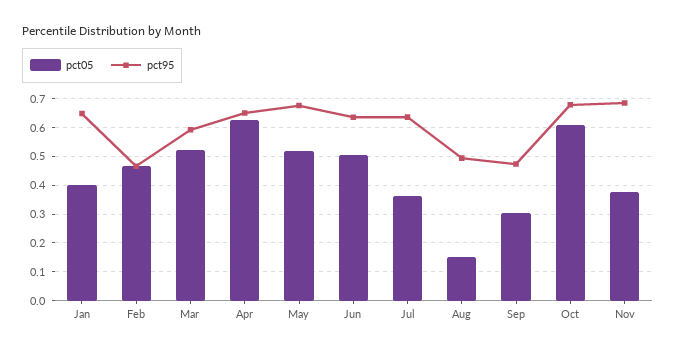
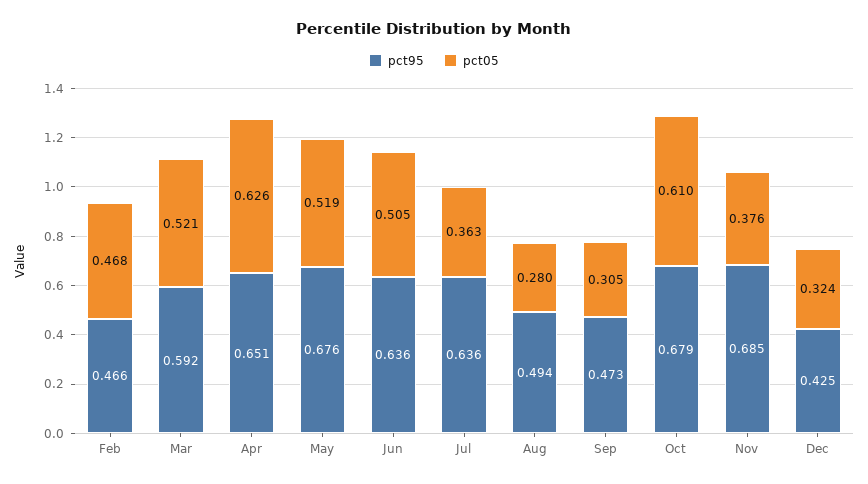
pct05, Jan: 0.4 -> none
pct95, Jan: 0.65 -> none
pct05, Aug: 0.15 -> 0.28
pct95, Dec: none -> 0.425
pct05, Dec: none -> 0.324

